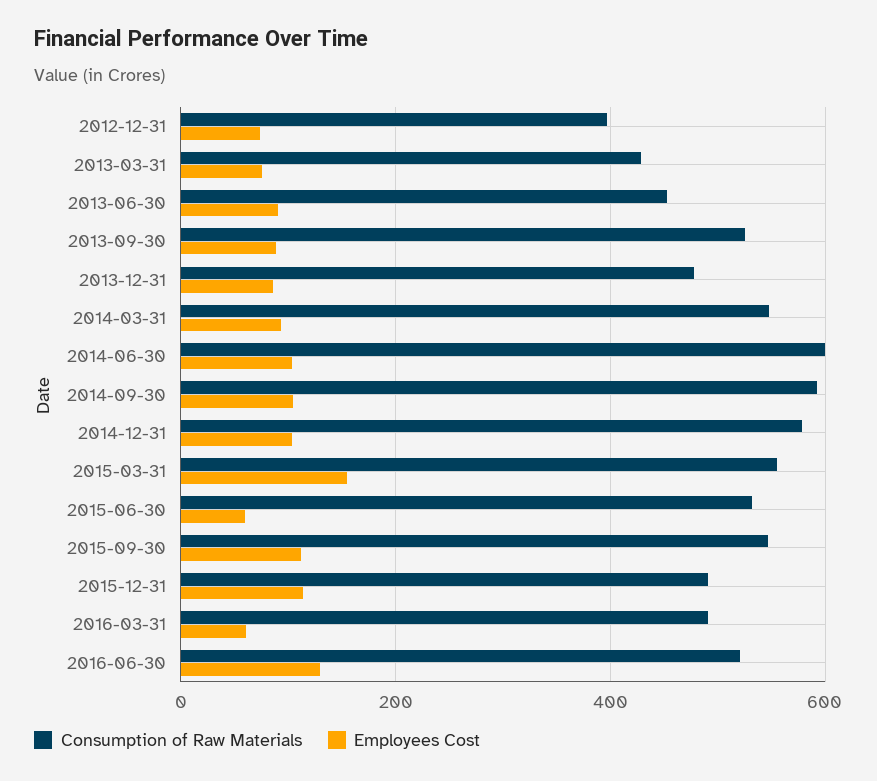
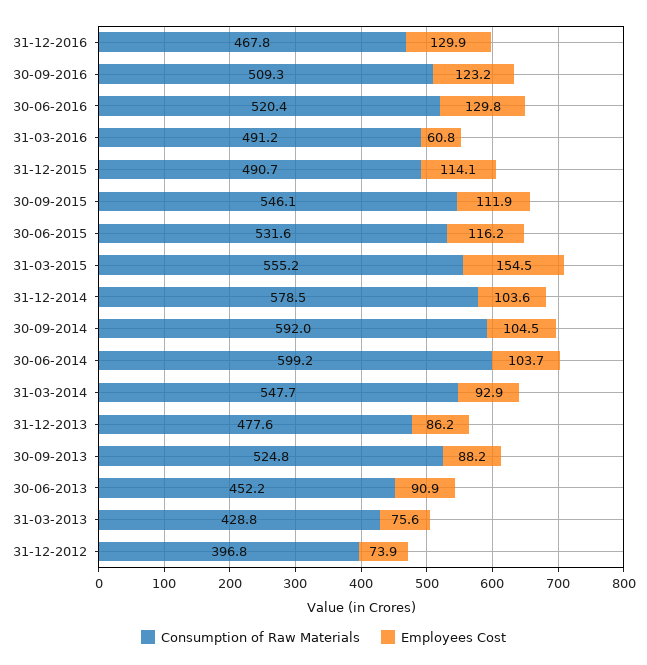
Employees Cost, 2015-06-30: 60 -> 116.2
Consumption of Raw Materials, 31-12-2016: none -> 467.8
Employees Cost, 31-12-2016: none -> 129.9
Consumption of Raw Materials, 30-09-2016: none -> 509.3
Employees Cost, 30-09-2016: none -> 123.2

